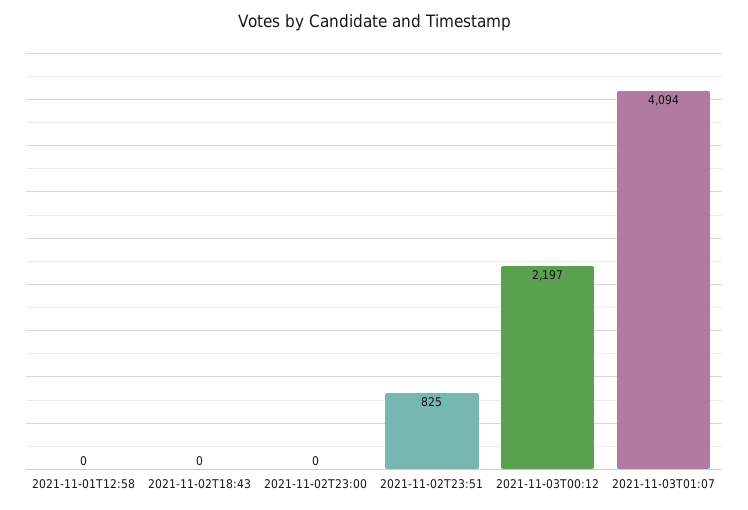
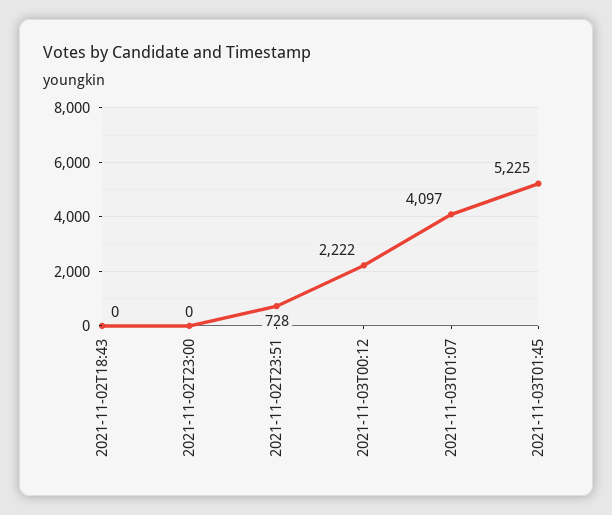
2021-11-01T12:58: 0 -> none
2021-11-02T23:51: 825 -> 728
2021-11-03T00:12: 2197 -> 2222
2021-11-03T01:07: 4094 -> 4097
2021-11-03T01:45: none -> 5225

